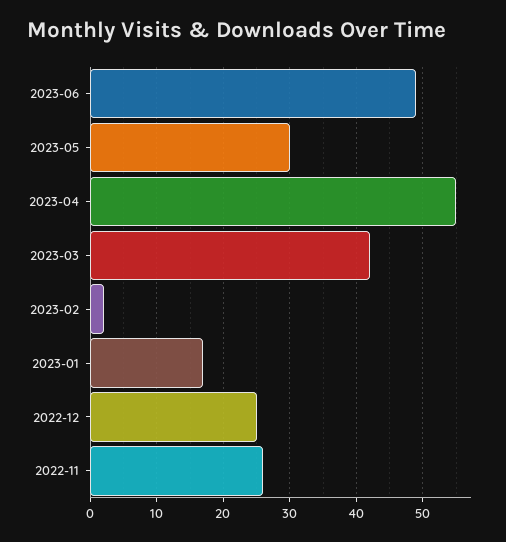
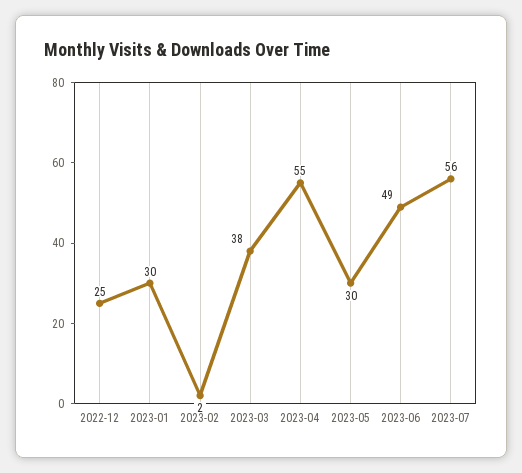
2023-03: 42 -> 38
2023-01: 17 -> 30
2022-11: 26 -> none
2023-07: none -> 56

